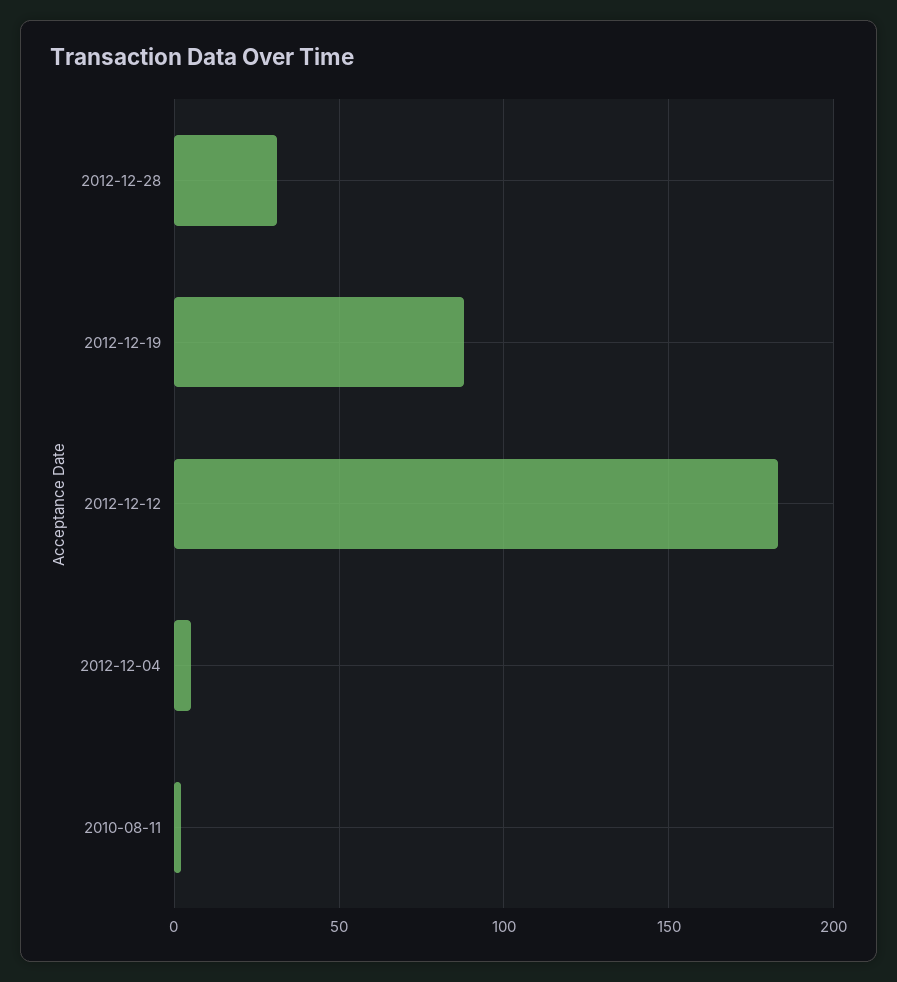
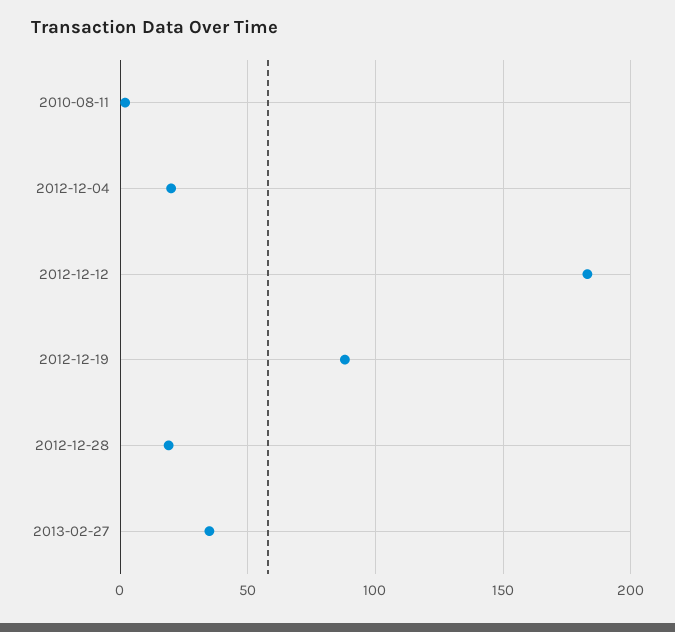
2012-12-28: 30 -> 20
2012-12-04: 5 -> 20
2013-02-27: none -> 35

